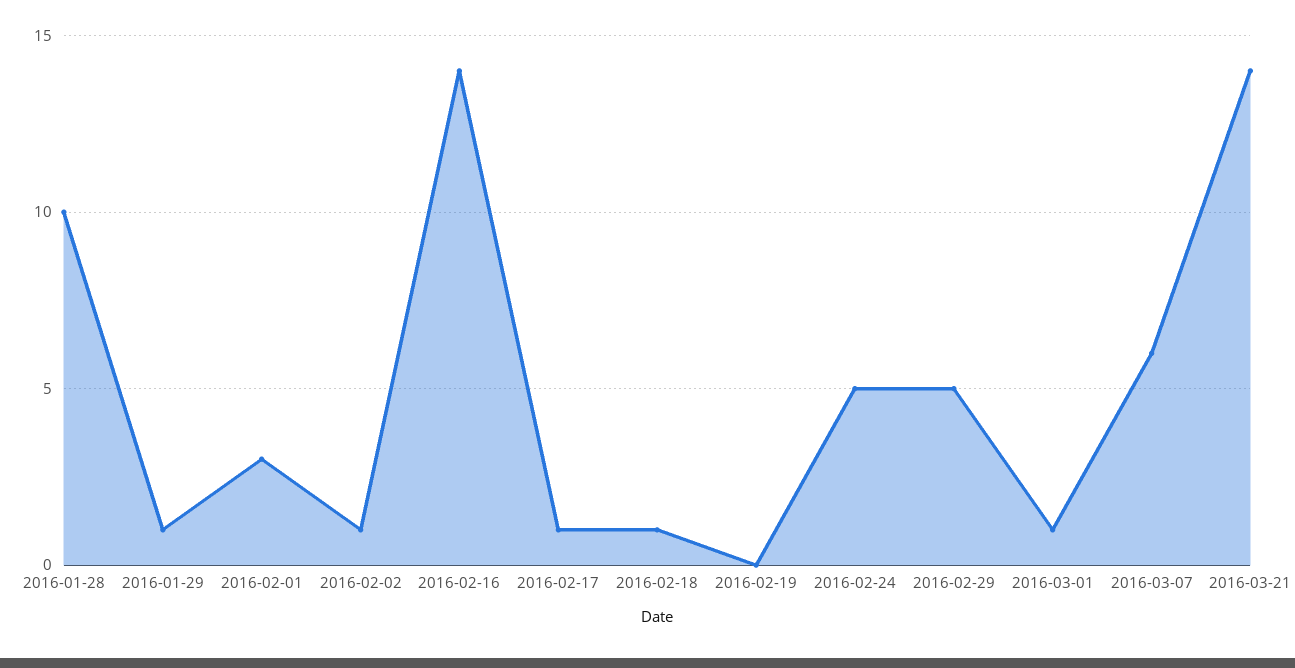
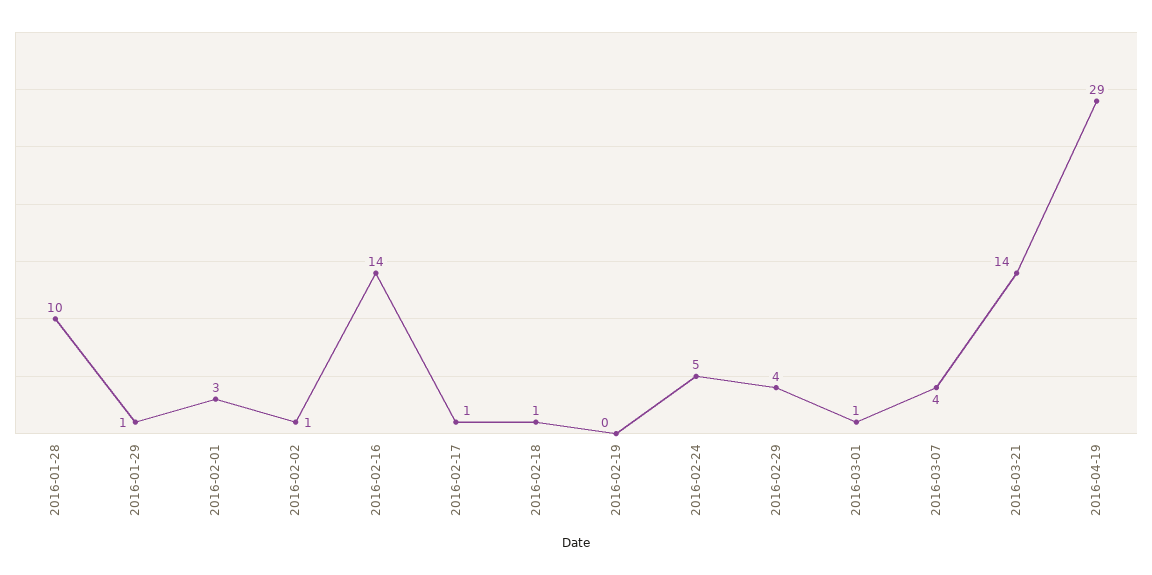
2016-02-29: 5 -> 4
2016-03-07: 6 -> 4
2016-04-19: none -> 29

